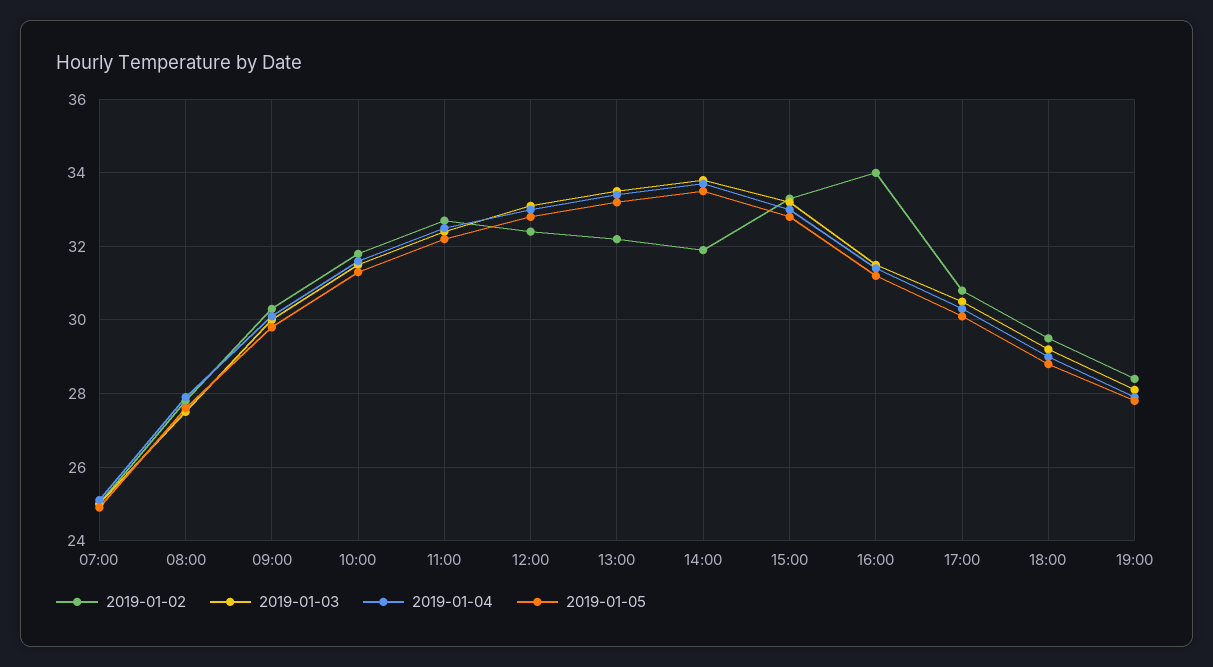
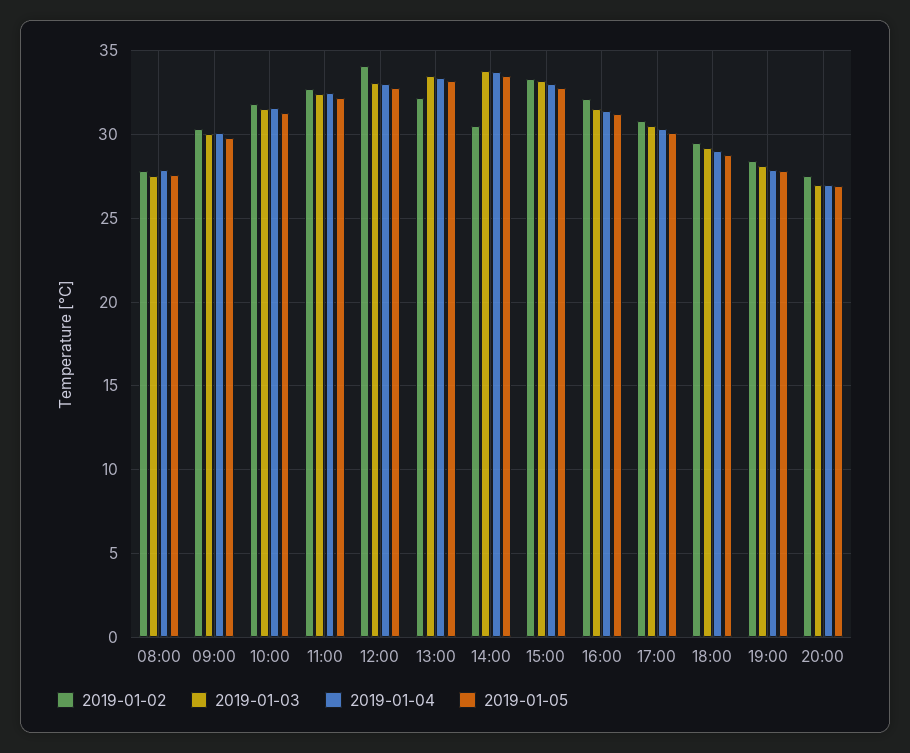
2019-01-02, 07:00: 25 -> none
2019-01-03, 07:00: 25 -> none
2019-01-04, 07:00: 25 -> none
2019-01-05, 07:00: 25 -> none
2019-01-02, 12:00: 32.5 -> 34
2019-01-02, 14:00: 32 -> 30.5
2019-01-02, 16:00: 34 -> 32
2019-01-02, 20:00: none -> 27.5
2019-01-03, 20:00: none -> 27
2019-01-04, 20:00: none -> 27
2019-01-05, 20:00: none -> 27

